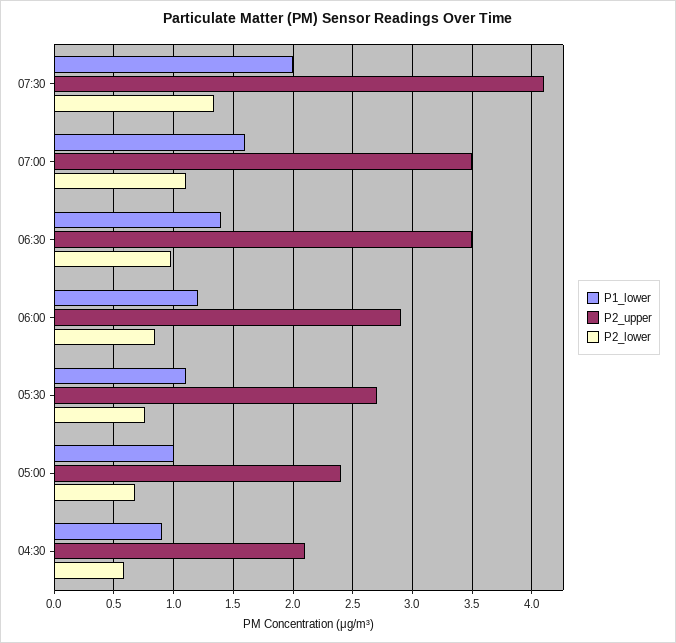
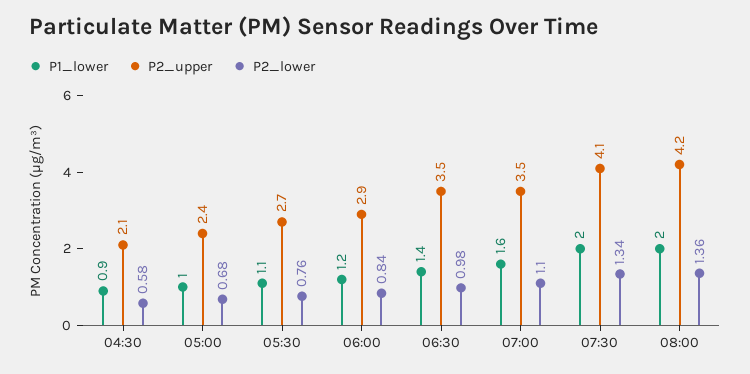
P1_lower, 08:00: none -> 2
P2_upper, 08:00: none -> 4.2
P2_lower, 08:00: none -> 1.36

